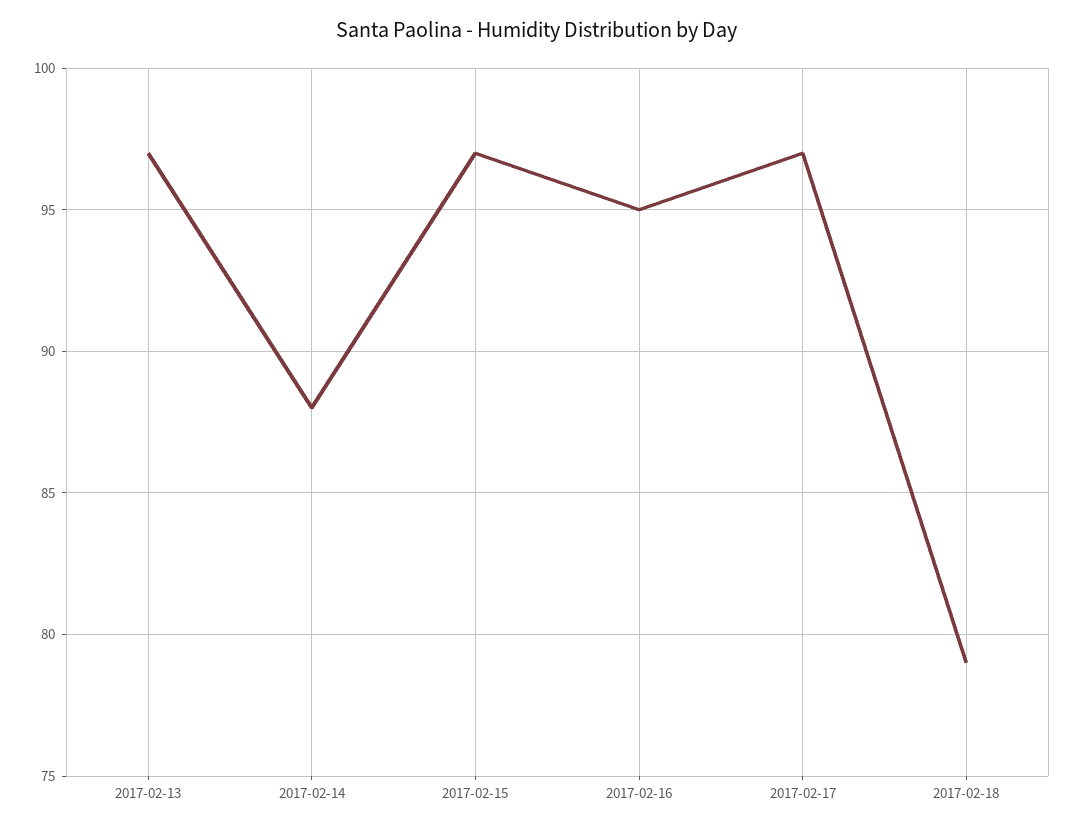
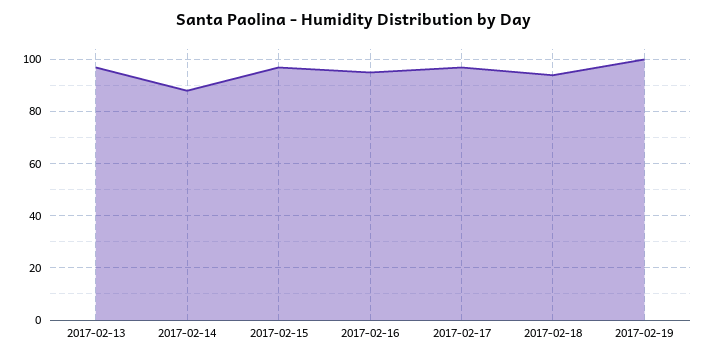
2017-02-18: 79 -> 95
2017-02-19: none -> 100

